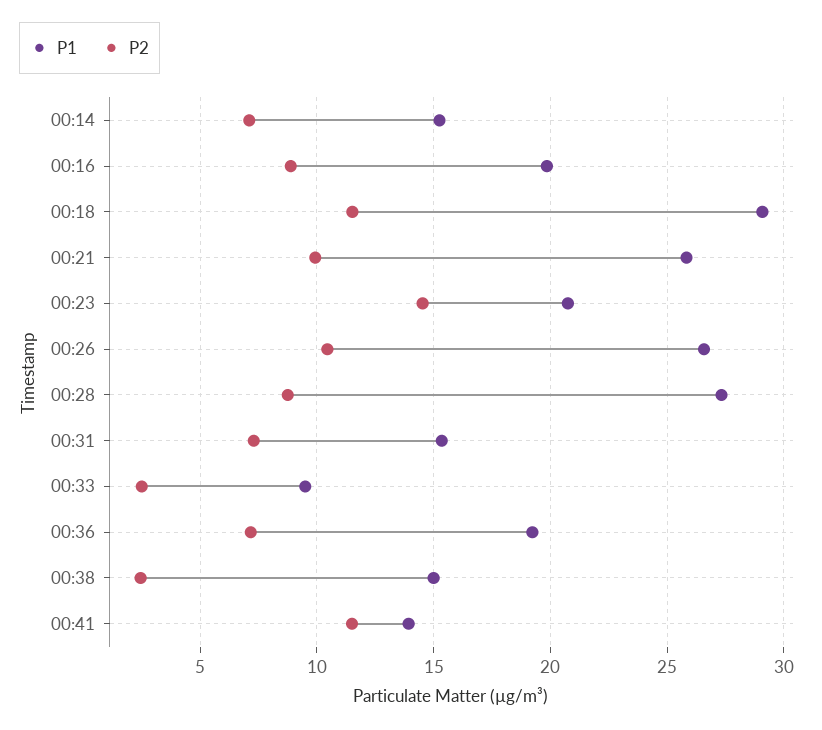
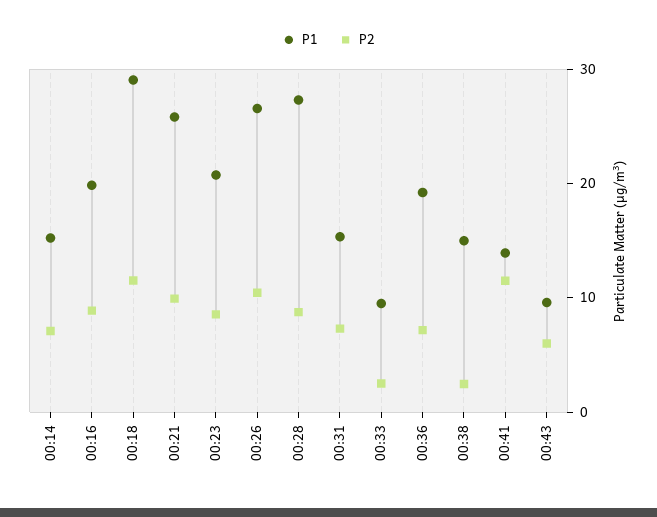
P2, 00:23: 14.5 -> 8
P1, 00:43: none -> 10
P2, 00:43: none -> 6

